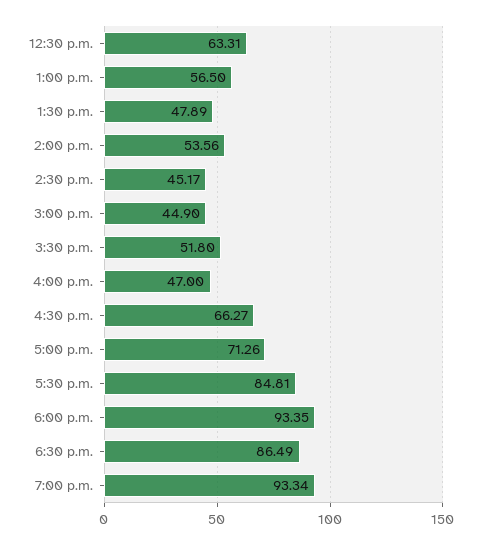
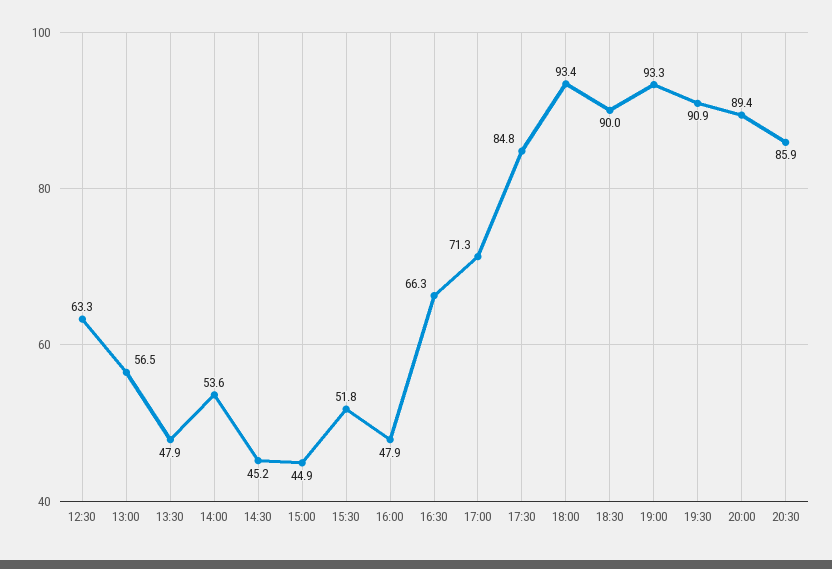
4:00 p.m.: 47 -> 47.9
6:30 p.m.: 86.49 -> 90
19:30: none -> 90.9
20:00: none -> 89.4
20:30: none -> 85.9

